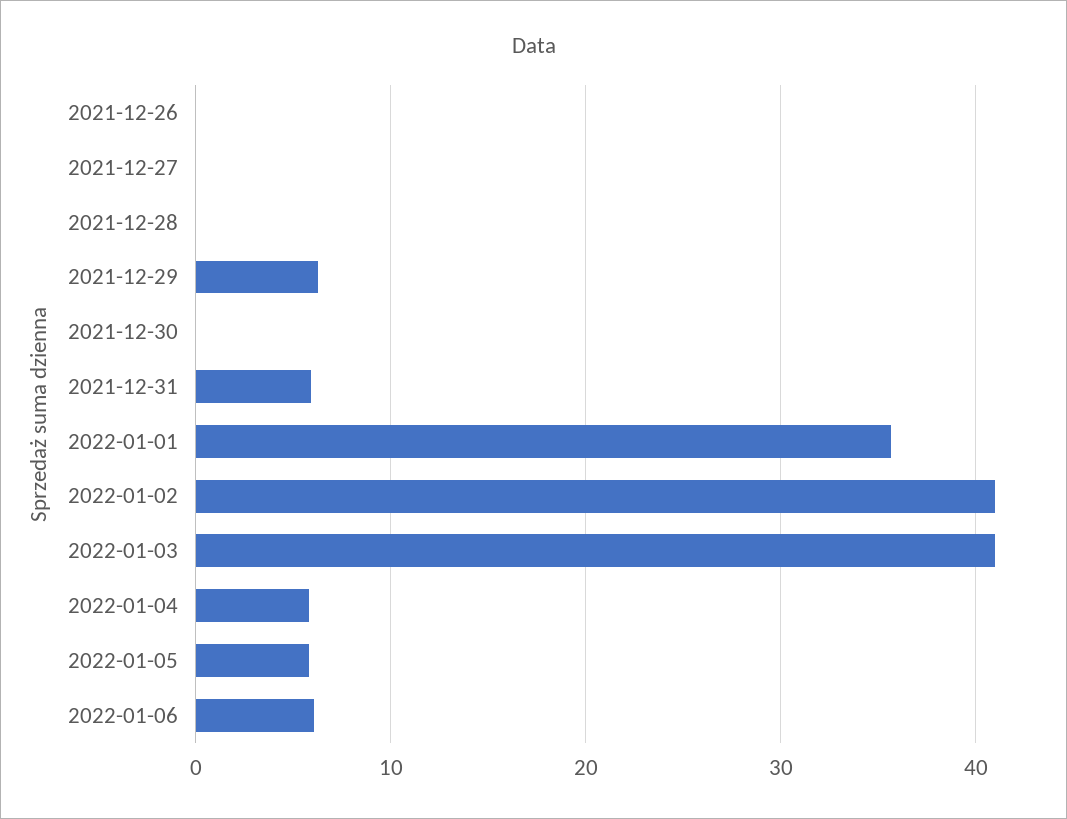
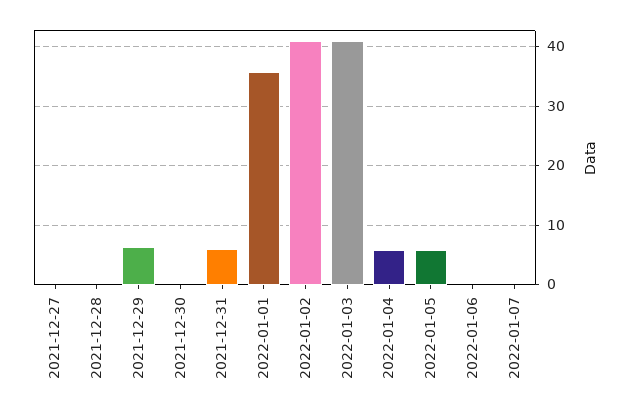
2021-12-26: 0 -> none
2022-01-06: 6 -> 0
2022-01-07: none -> 0

